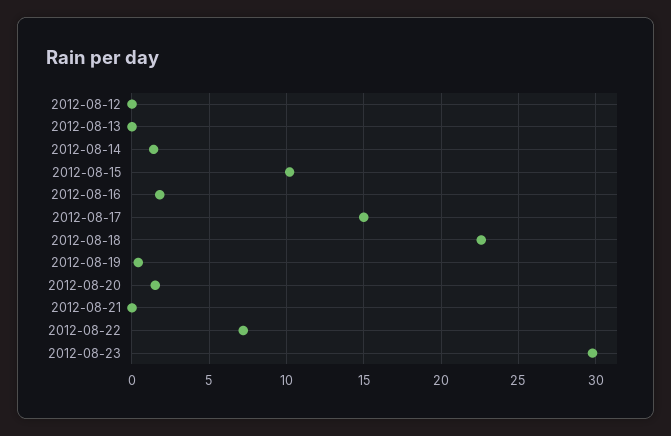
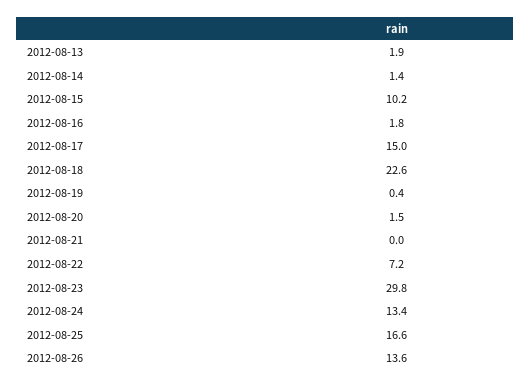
2012-08-12: 0 -> none
2012-08-13: 0 -> 1.9
2012-08-24: none -> 13.4
2012-08-25: none -> 16.6
2012-08-26: none -> 13.6

